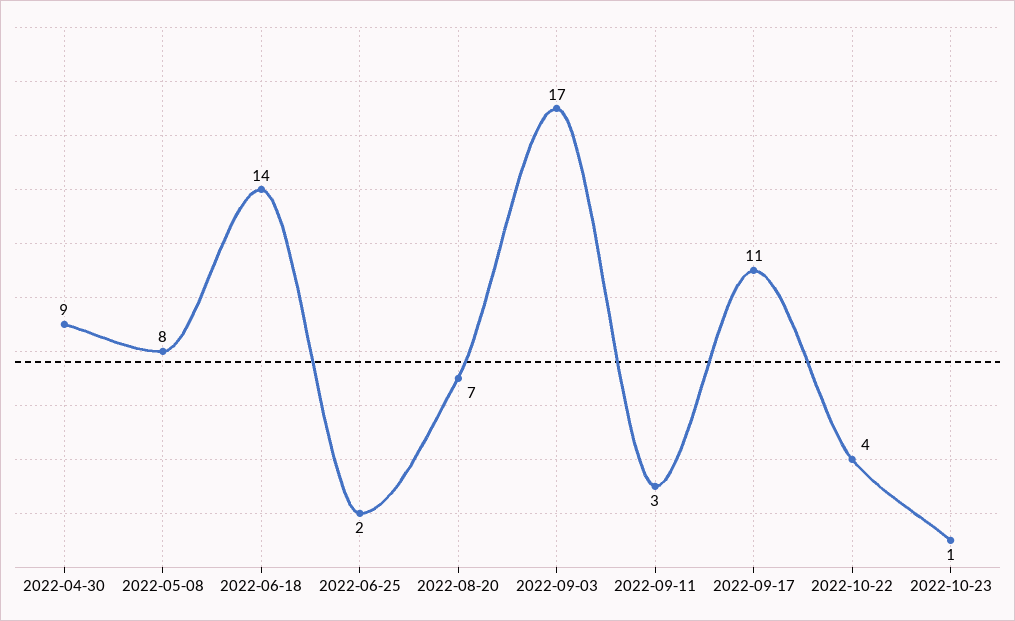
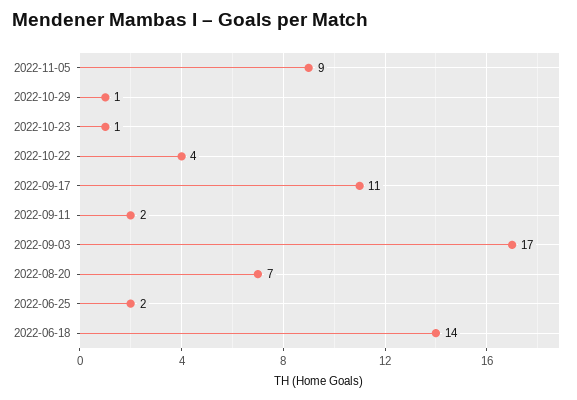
2022-04-30: 9 -> none
2022-05-08: 8 -> none
2022-09-11: 3 -> 2
2022-11-05: none -> 9
2022-10-29: none -> 1

